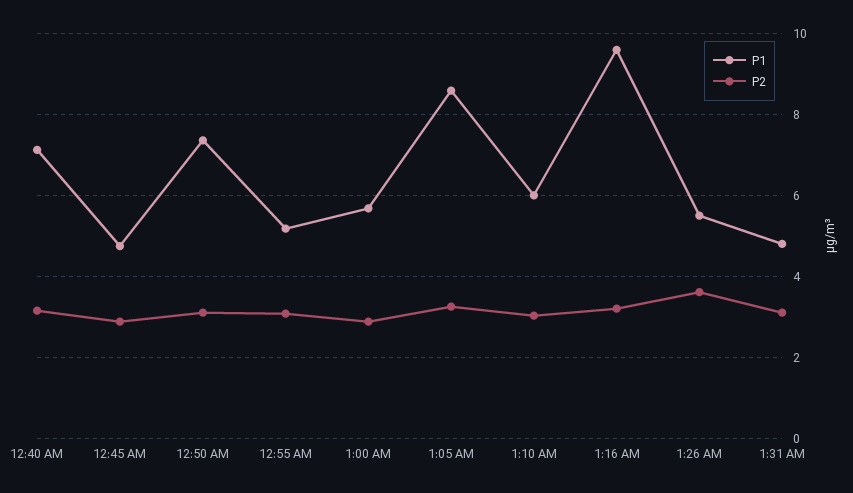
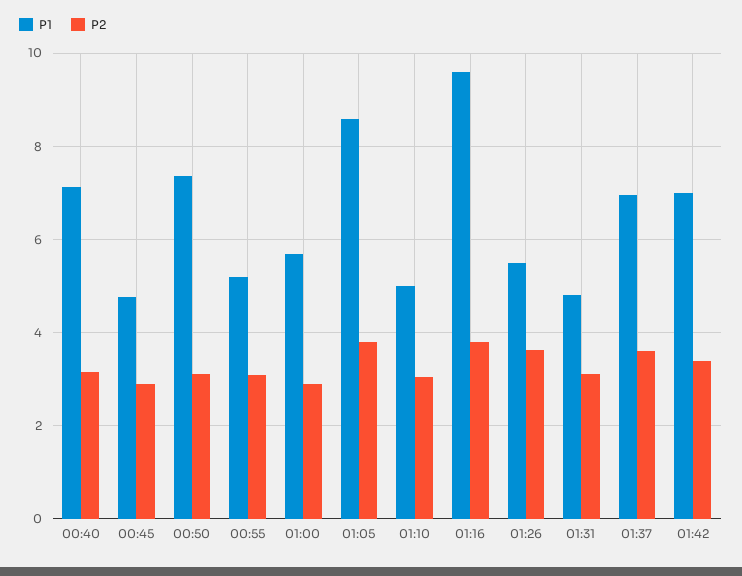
P2, 1:05 AM: 3.2 -> 3.8
P1, 1:10 AM: 6 -> 5
P2, 1:16 AM: 3.2 -> 3.8
P1, 01:37: none -> 7
P2, 01:37: none -> 3.6
P1, 01:42: none -> 7
P2, 01:42: none -> 3.4

